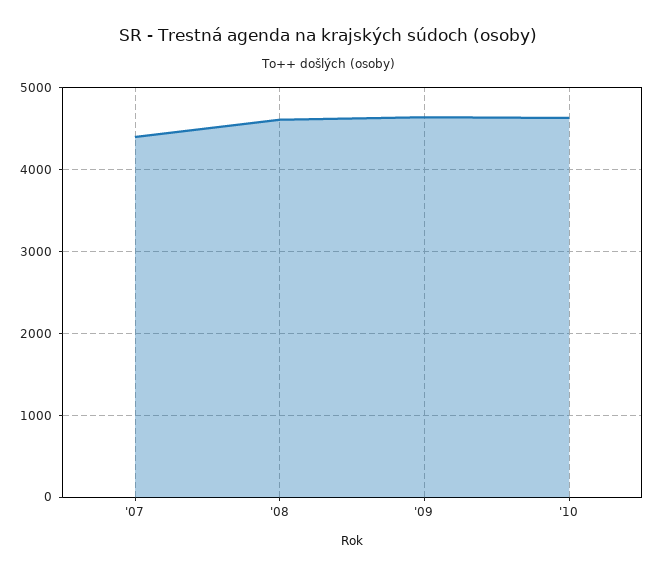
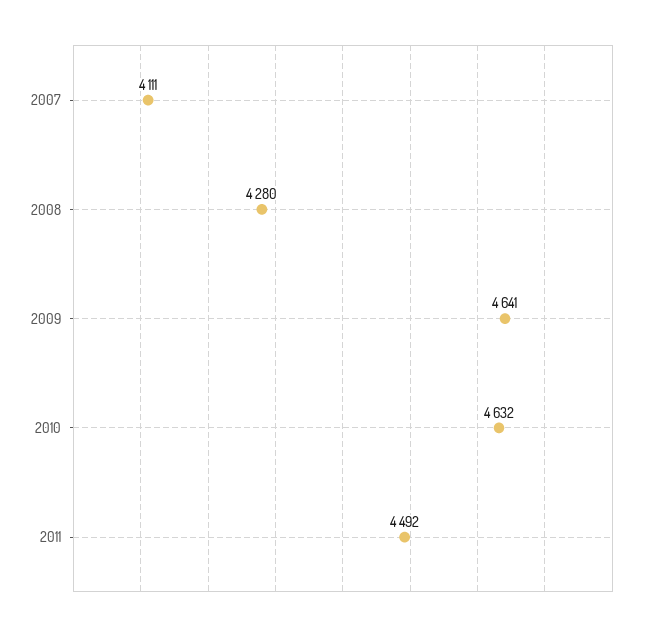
'07: 4400 -> 4111
'08: 4600 -> 4280
2011: none -> 4492

